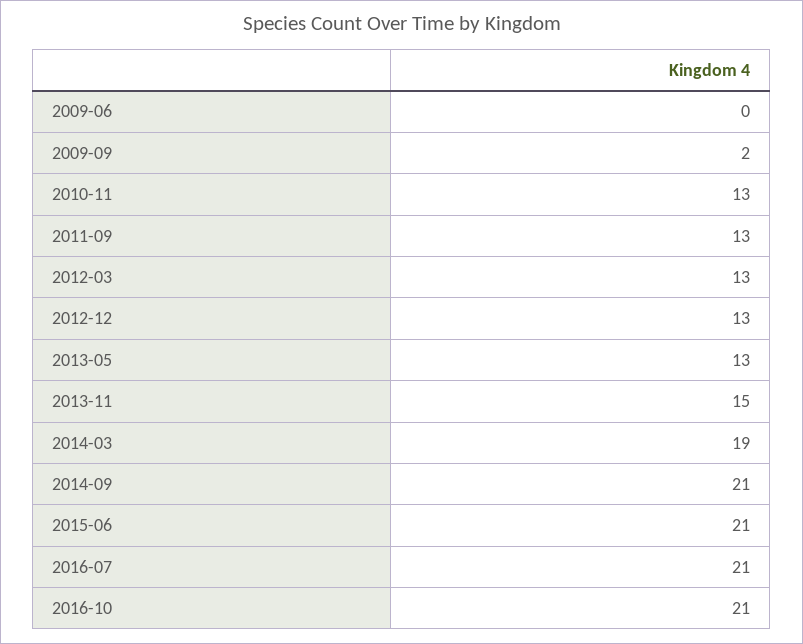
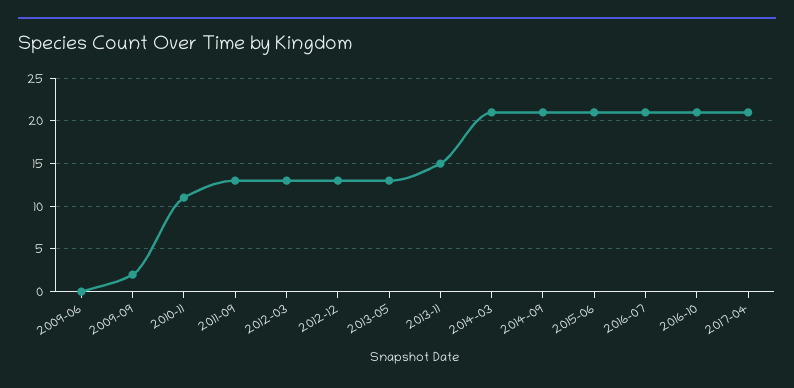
2010-11: 13 -> 11
2014-03: 19 -> 21
2017-04: none -> 21

